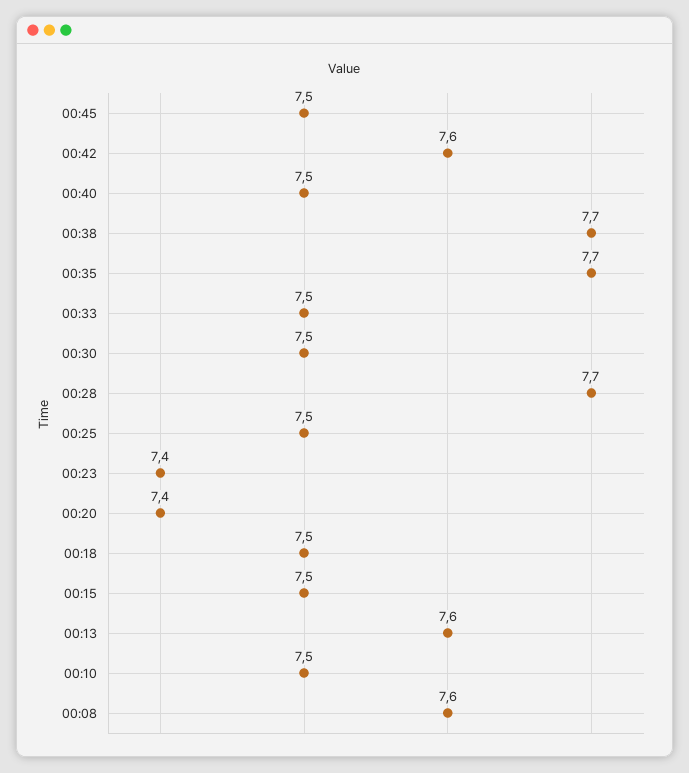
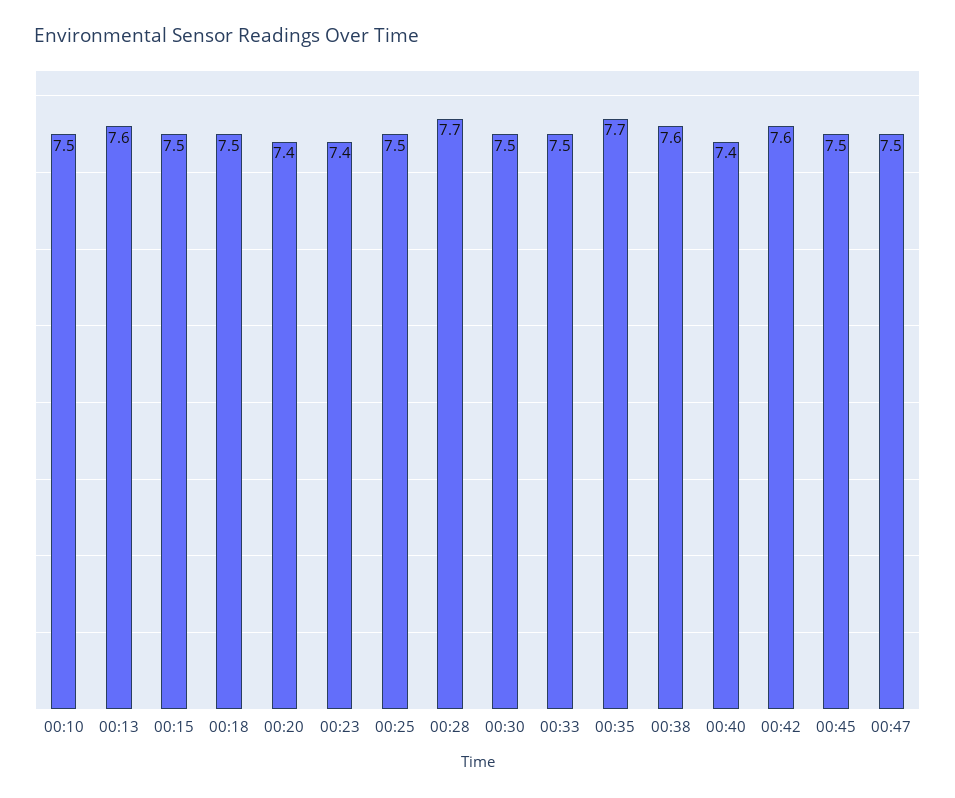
00:40: 7.5 -> 7.4
00:38: 7.7 -> 7.6
00:08: 7.6 -> none
00:47: none -> 7.5

